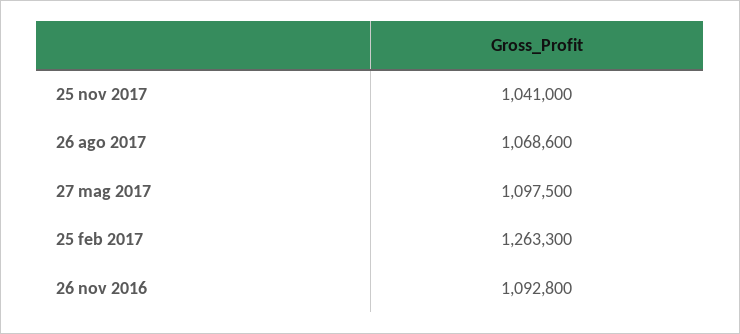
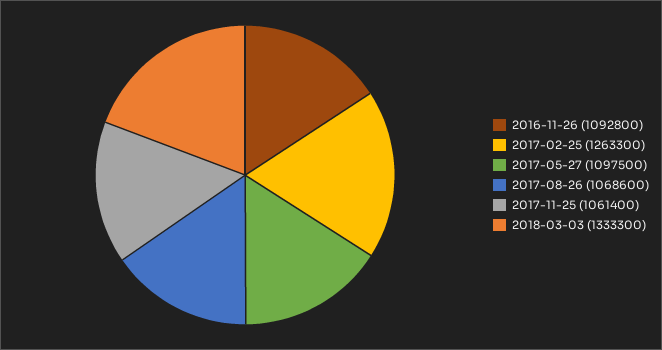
25 nov 2017: 1041000 -> 1061400
2018-03-03: none -> 1333300

